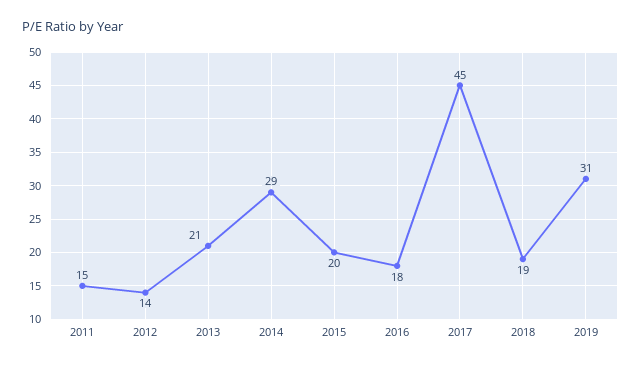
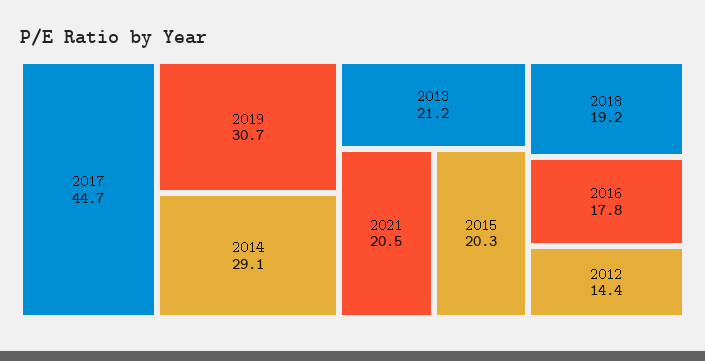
2011: 15 -> none
2021: none -> 20.5

